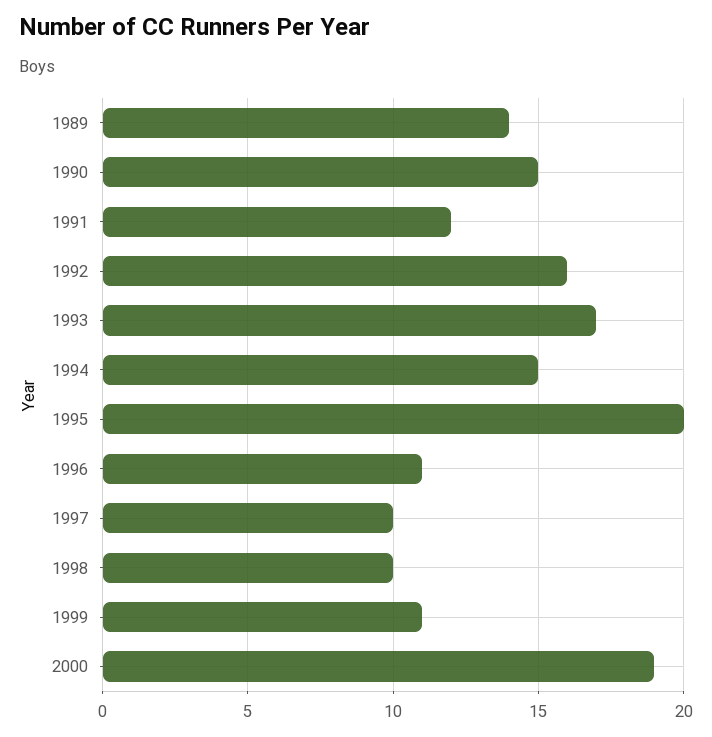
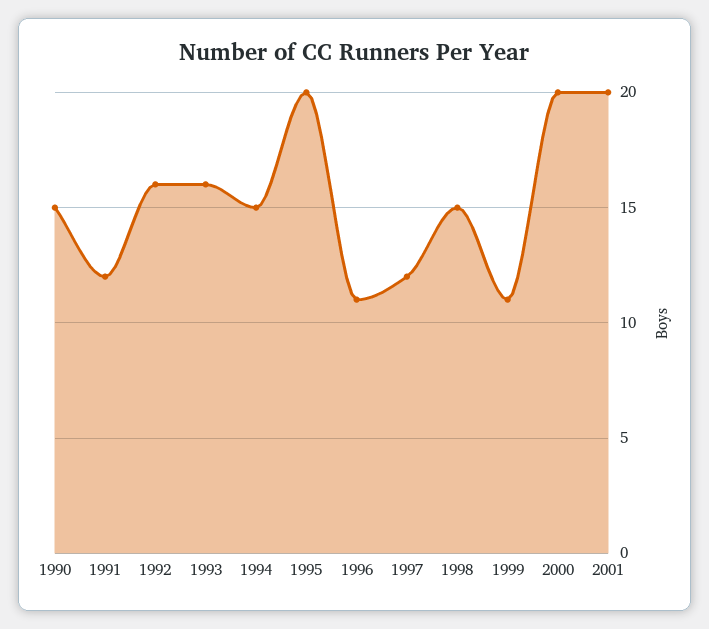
1989: 14 -> none
1993: 17 -> 16
1997: 10 -> 12
1998: 10 -> 15
2000: 19 -> 20
2001: none -> 20

